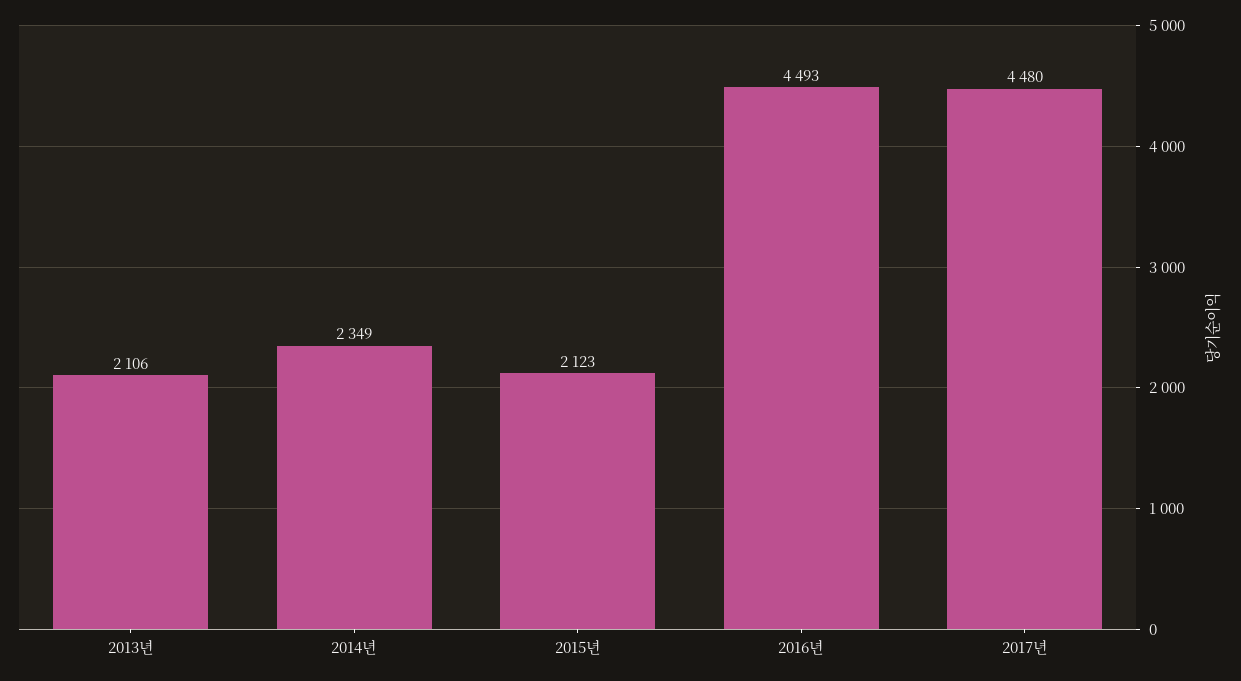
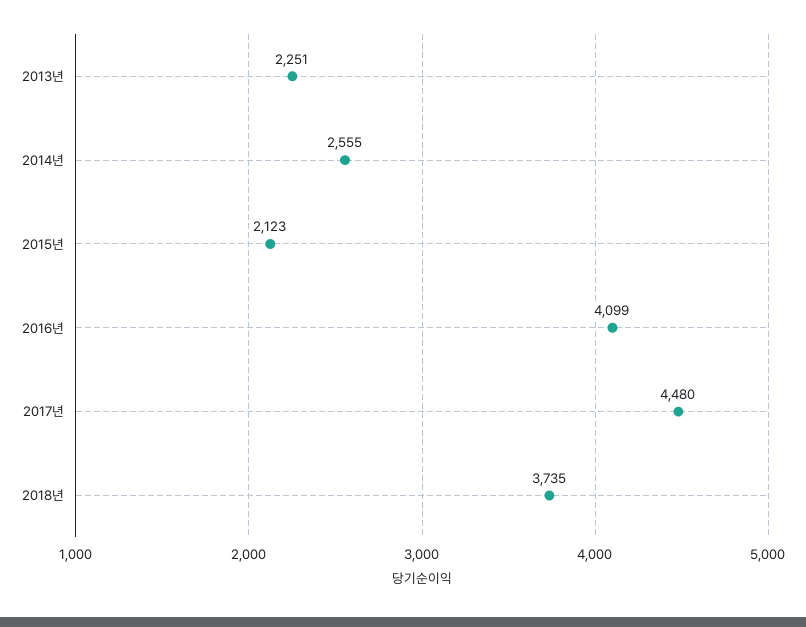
2013년: 2106 -> 2251
2014년: 2349 -> 2555
2016년: 4493 -> 4099
2018년: none -> 3735

